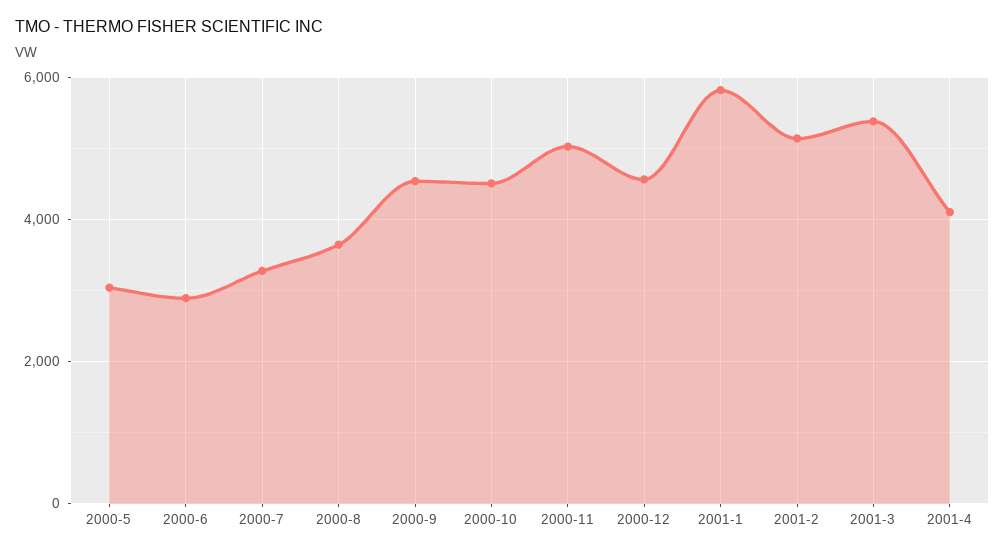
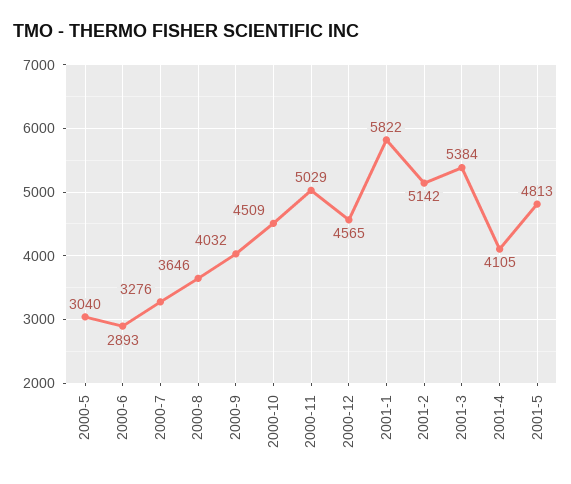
2000-9: 4600 -> 4032
2001-5: none -> 4813

